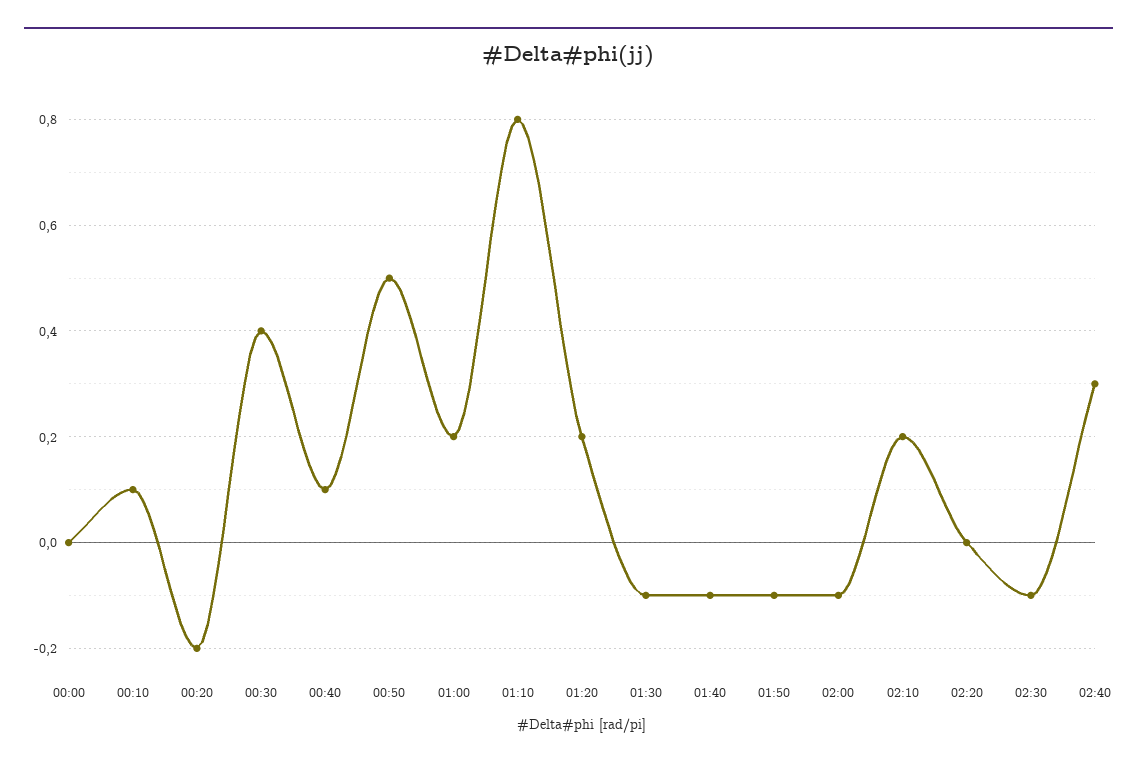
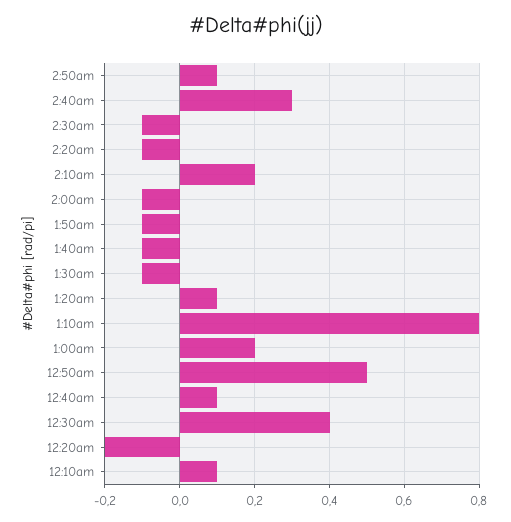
00:00: 0 -> none
01:20: 0.2 -> 0.1
02:20: 0 -> -0.1
2:50am: none -> 0.1

